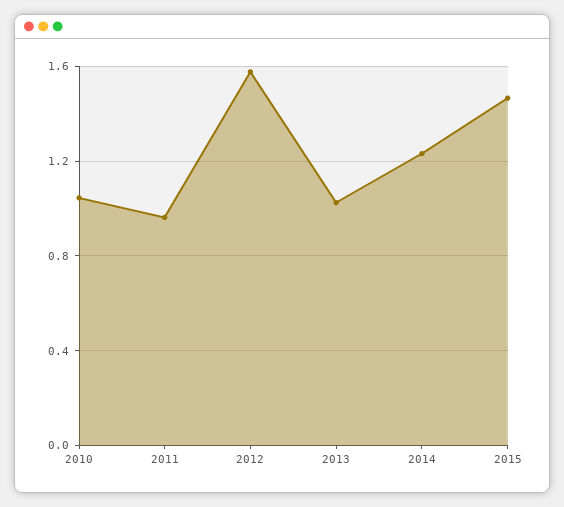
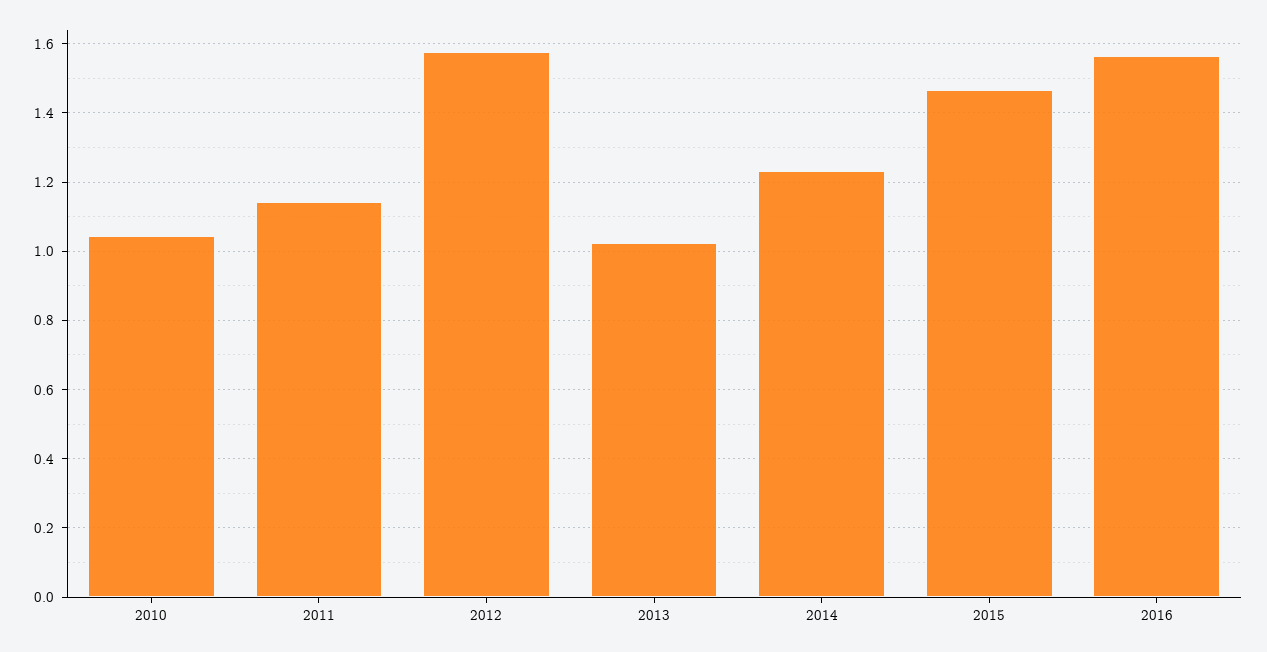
2011: 0.95 -> 1.14
2016: none -> 1.56

